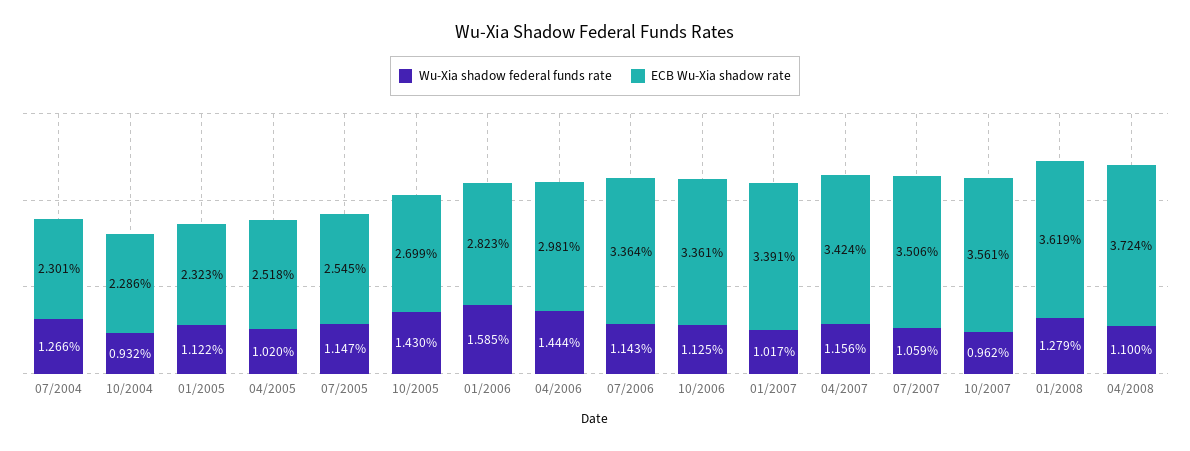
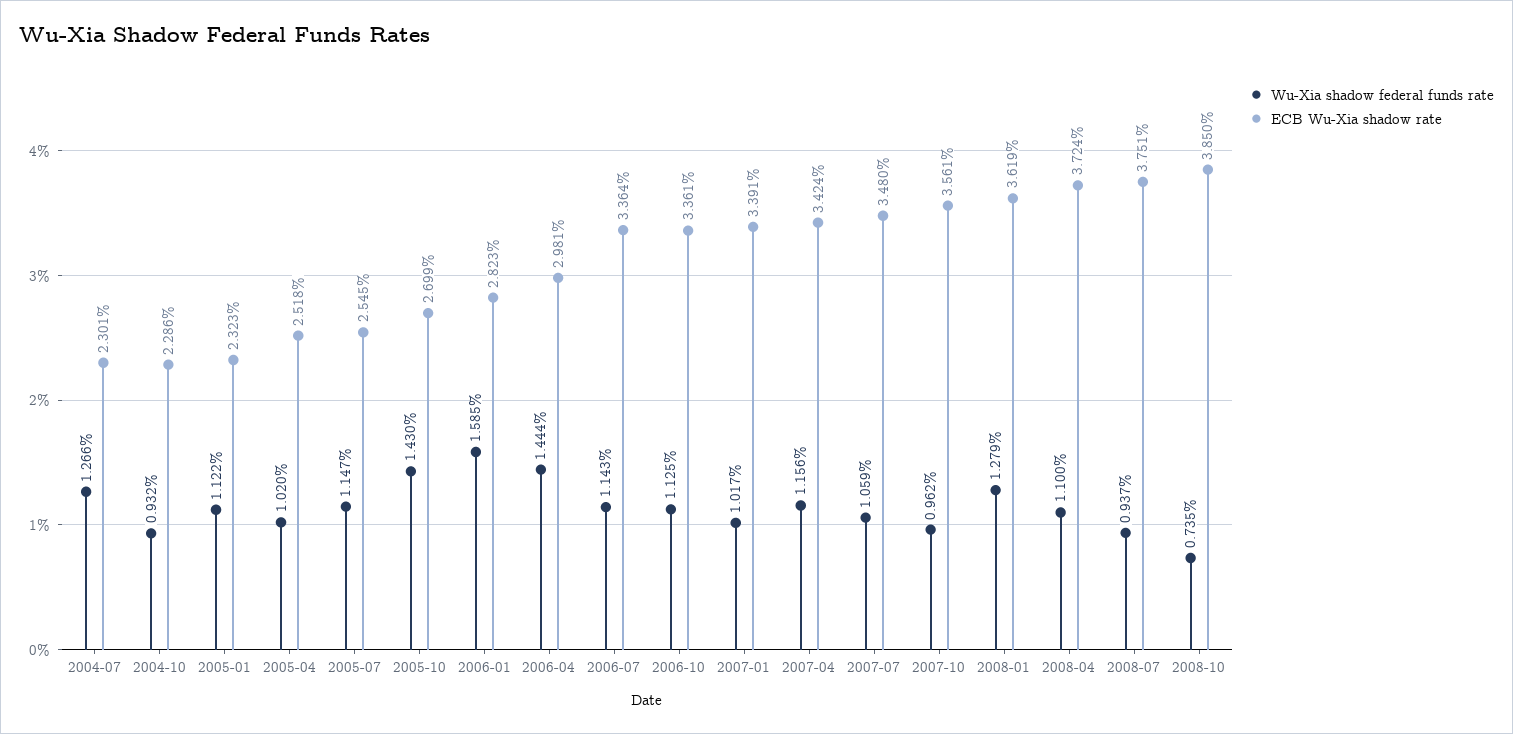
ECB Wu-Xia shadow rate, 07/2007: 3.506 -> 3.48
Wu-Xia shadow federal funds rate, 2008-07: none -> 0.937
ECB Wu-Xia shadow rate, 2008-07: none -> 3.751
Wu-Xia shadow federal funds rate, 2008-10: none -> 0.735
ECB Wu-Xia shadow rate, 2008-10: none -> 3.85

